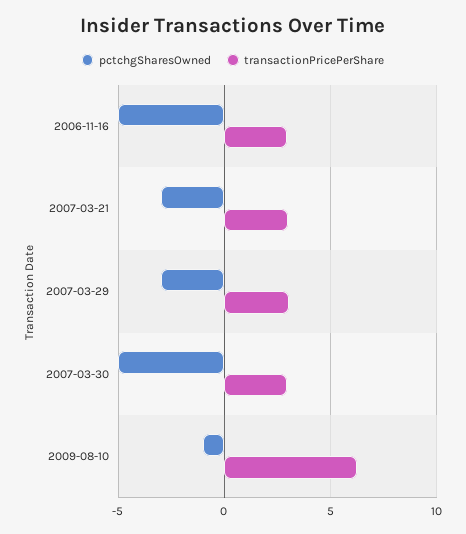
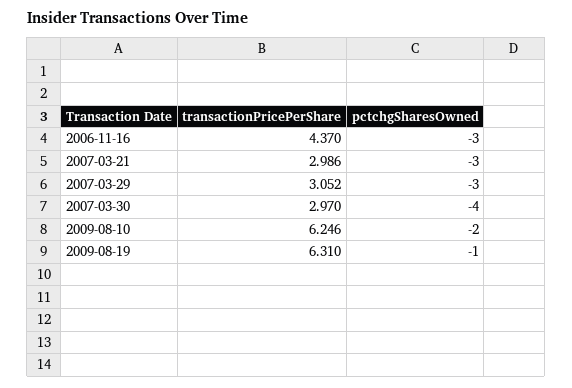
pctchgSharesOwned, 2006-11-16: -5 -> -3
transactionPricePerShare, 2006-11-16: 3 -> 4.37
pctchgSharesOwned, 2007-03-30: -5 -> -4
pctchgSharesOwned, 2009-08-10: -1 -> -2
transactionPricePerShare, 2009-08-19: none -> 6.31
pctchgSharesOwned, 2009-08-19: none -> -1

